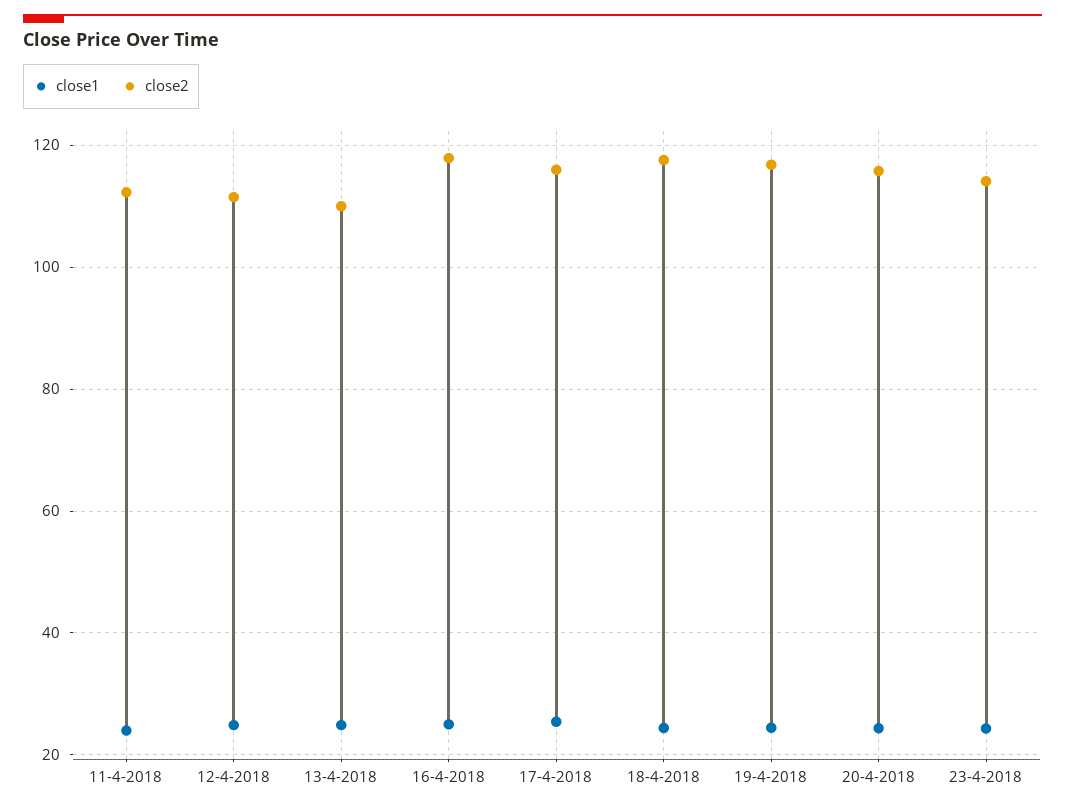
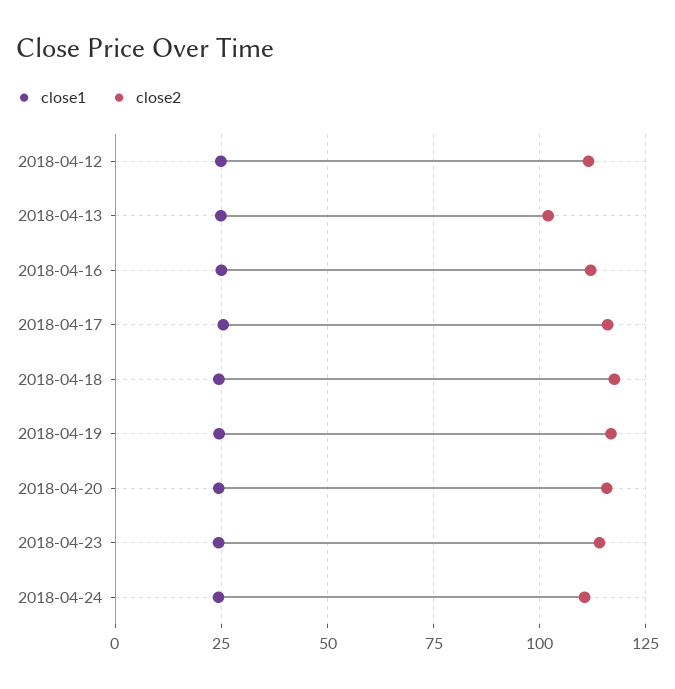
close1, 11-4-2018: 24 -> none
close2, 11-4-2018: 112 -> none
close2, 13-4-2018: 110 -> 102.5
close2, 16-4-2018: 118 -> 112.5
close1, 2018-04-24: none -> 25
close2, 2018-04-24: none -> 110

